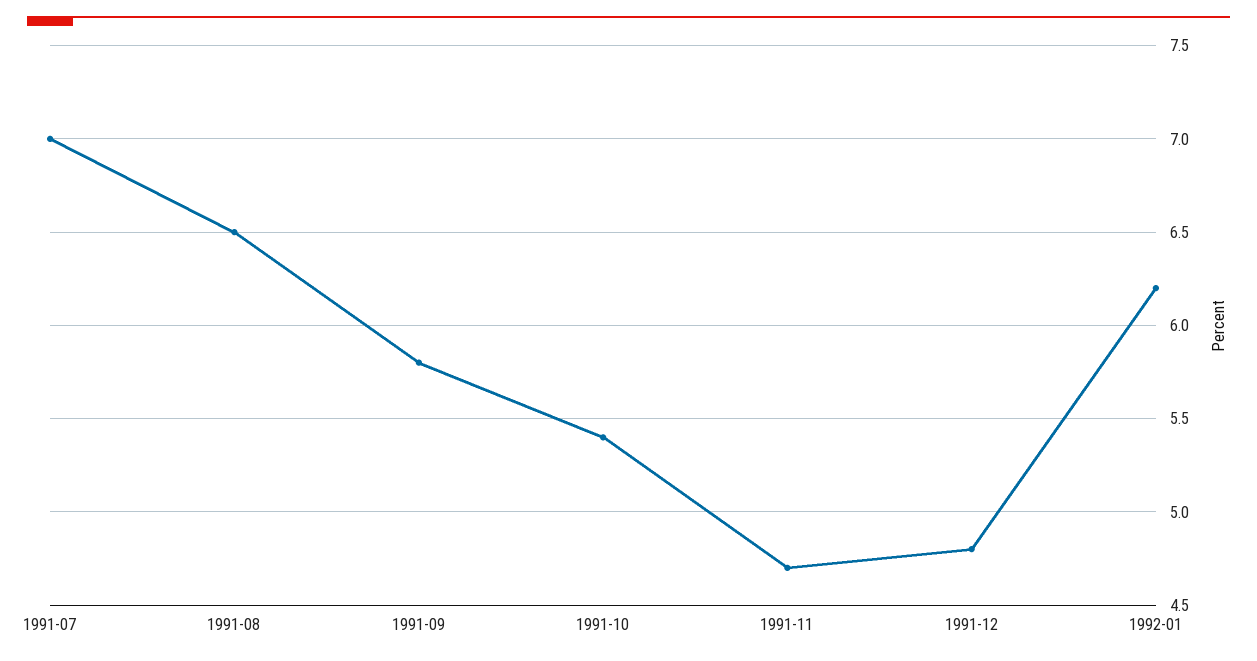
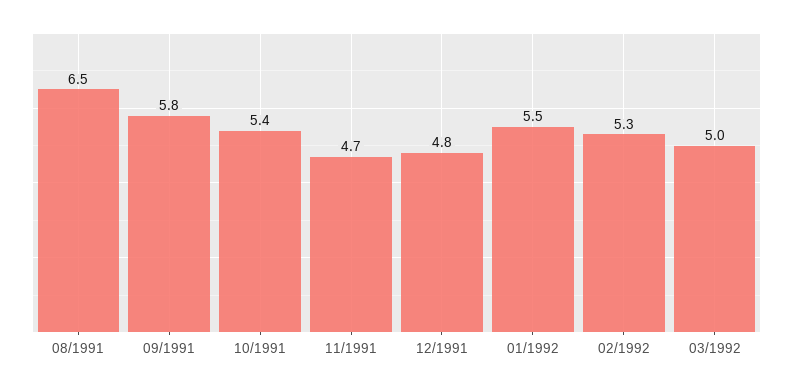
1991-07: 7 -> none
1992-01: 6.2 -> 5.5
02/1992: none -> 5.3
03/1992: none -> 5

